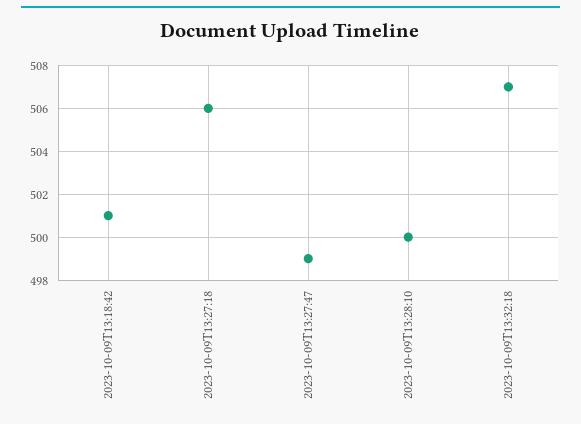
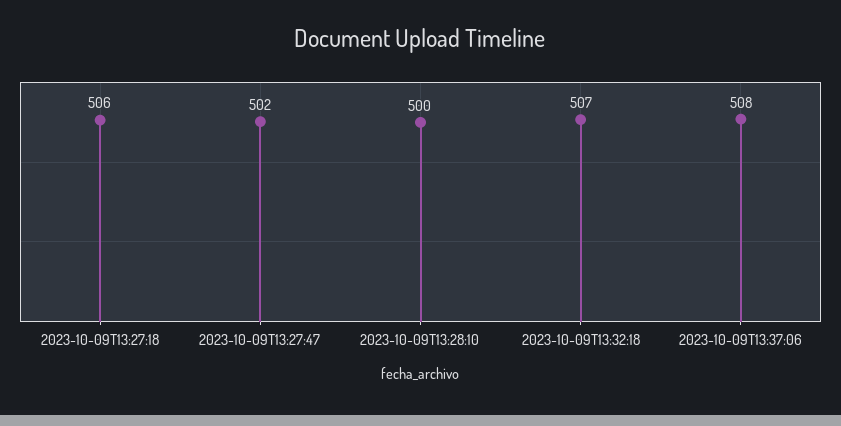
2023-10-09T13:18:42: 501 -> none
2023-10-09T13:27:47: 499 -> 502
2023-10-09T13:37:06: none -> 508

